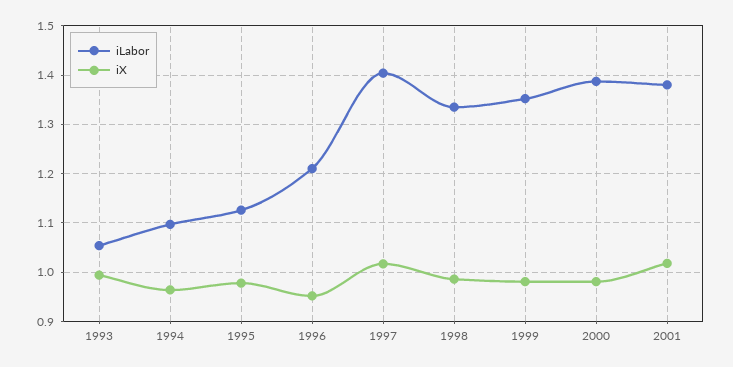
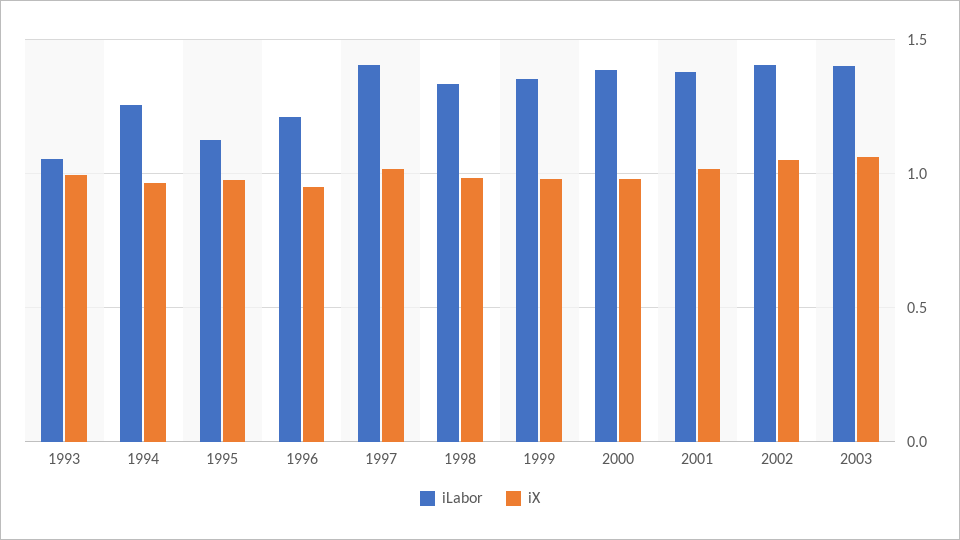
iLabor, 1994: 1.1 -> 1.25
iLabor, 2002: none -> 1.4
iX, 2002: none -> 1.05
iLabor, 2003: none -> 1.4
iX, 2003: none -> 1.05

